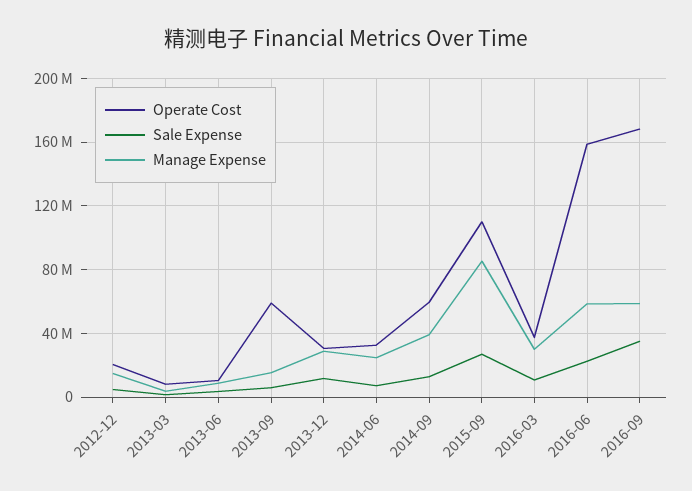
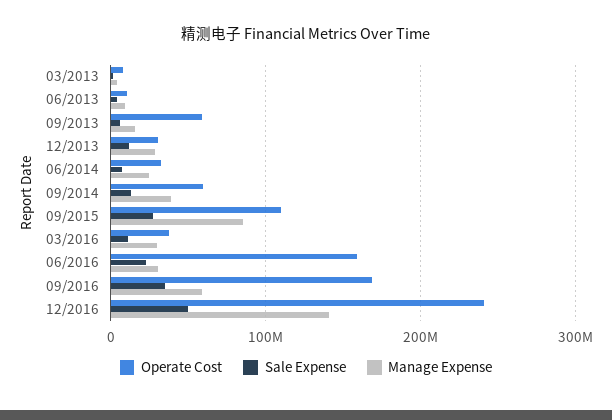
Operate Cost, 2012-12: 20000000 -> none
Sale Expense, 2012-12: 5000000 -> none
Manage Expense, 2012-12: 15000000 -> none
Manage Expense, 2016-06: 60000000 -> 30000000
Operate Cost, 12/2016: none -> 240000000
Sale Expense, 12/2016: none -> 50000000
Manage Expense, 12/2016: none -> 140000000

